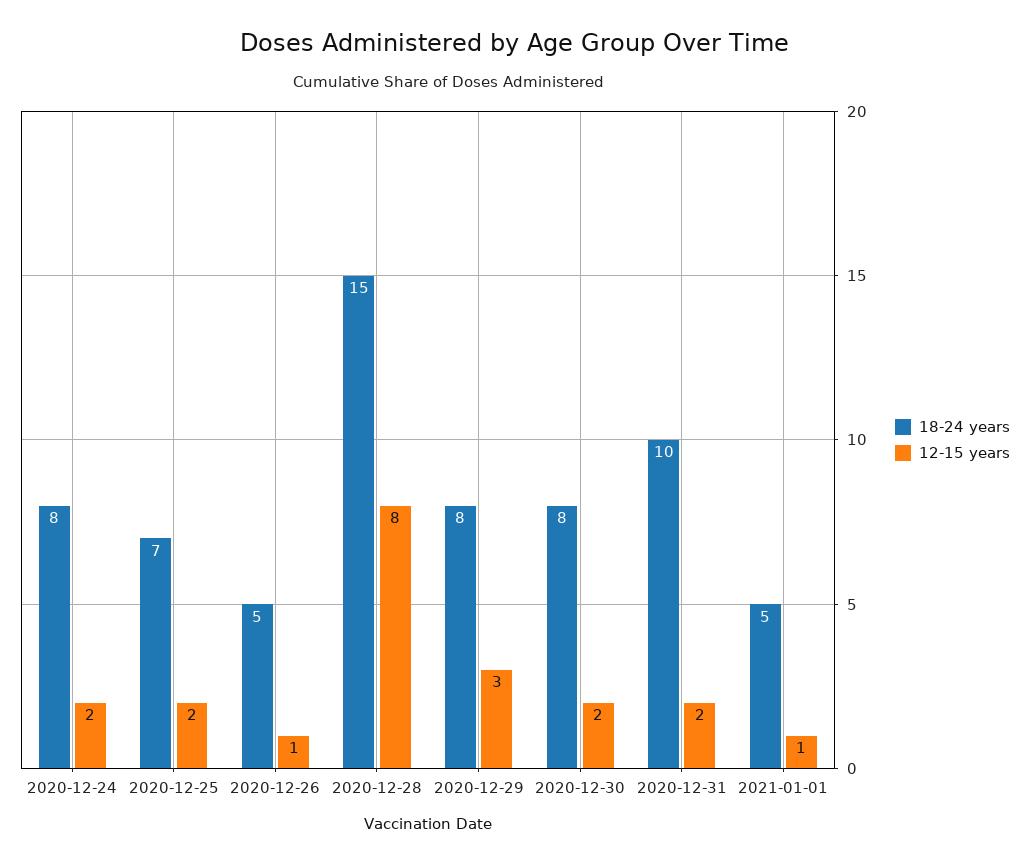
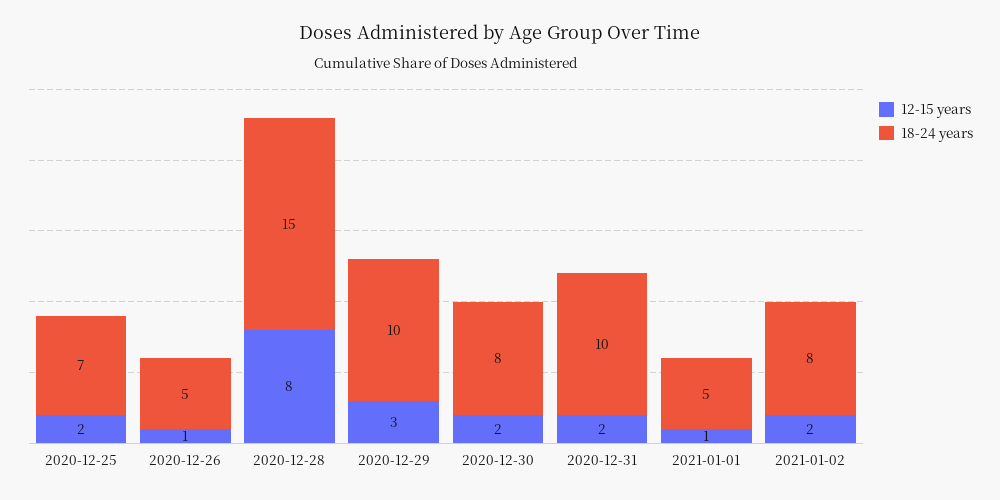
18-24 years, 2020-12-24: 8 -> none
12-15 years, 2020-12-24: 2 -> none
18-24 years, 2020-12-29: 8 -> 10
12-15 years, 2021-01-02: none -> 2
18-24 years, 2021-01-02: none -> 8

